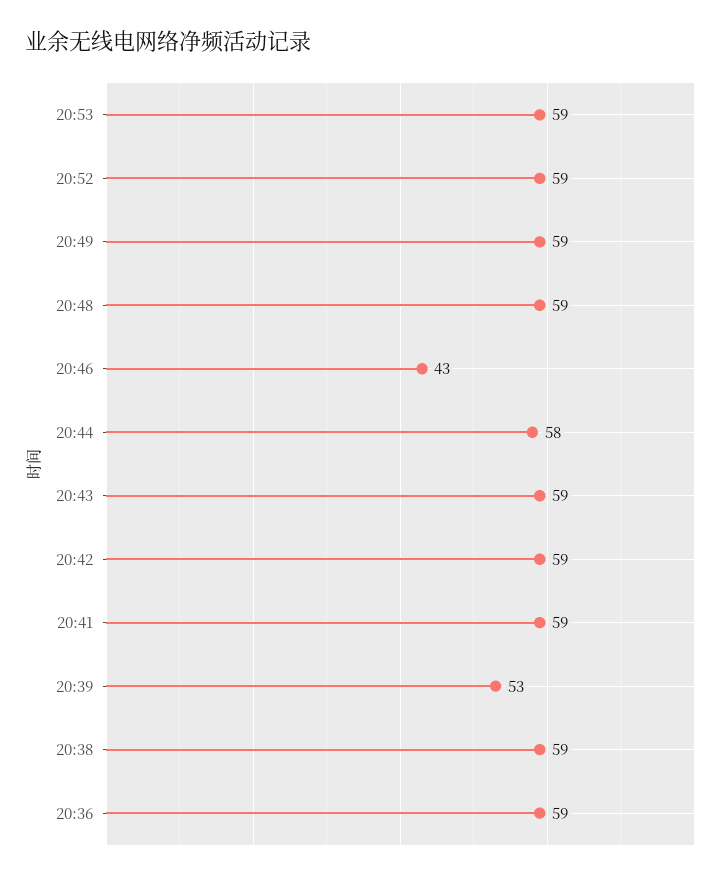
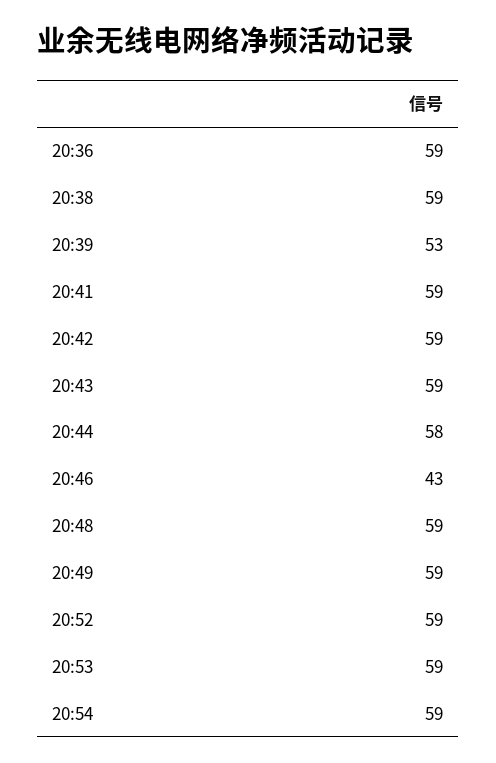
20:54: none -> 59

